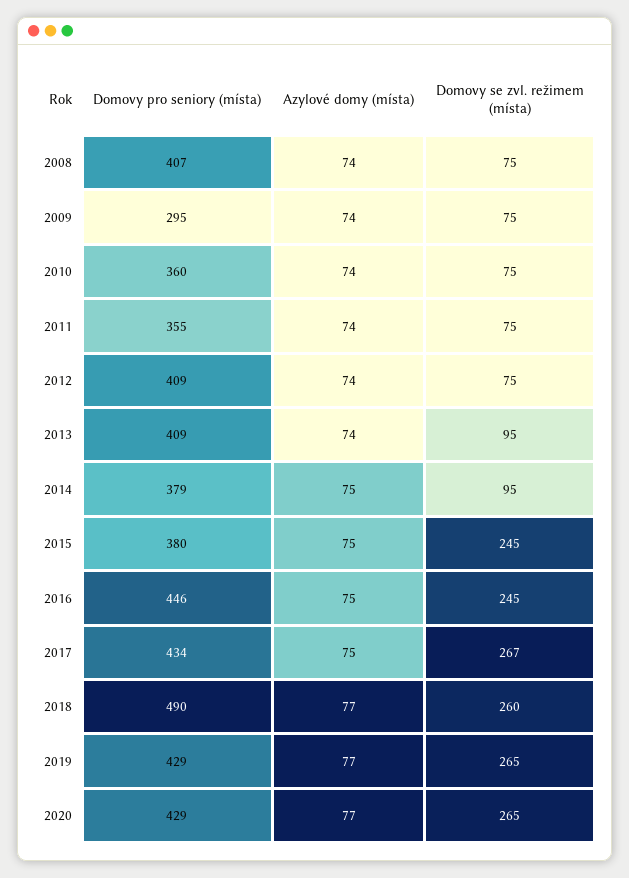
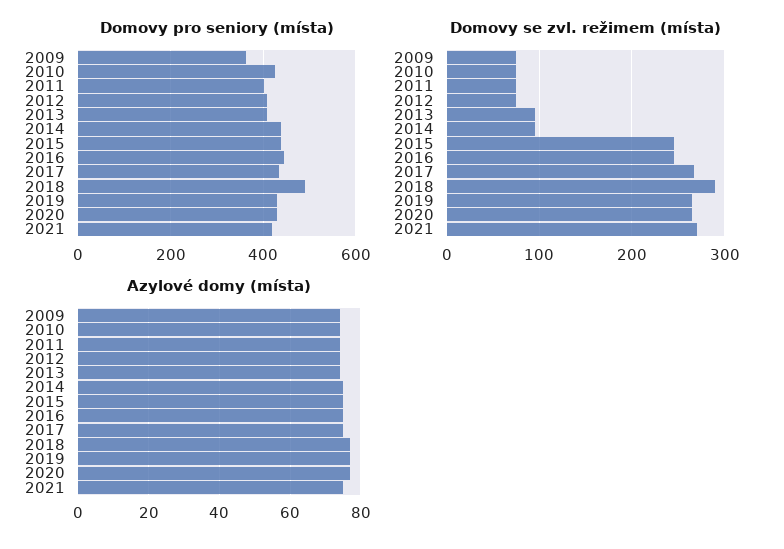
Domovy pro seniory (místa), 2008: 407 -> none
Azylové domy (místa), 2008: 74 -> none
Domovy se zvl. režimem (místa), 2008: 75 -> none
Domovy pro seniory (místa), 2009: 295 -> 360
Domovy pro seniory (místa), 2010: 360 -> 420
Domovy pro seniory (místa), 2011: 355 -> 400
Domovy pro seniory (místa), 2014: 379 -> 440
Domovy pro seniory (místa), 2015: 380 -> 440
Domovy se zvl. režimem (místa), 2018: 260 -> 290
Domovy pro seniory (místa), 2021: none -> 420
Domovy se zvl. režimem (místa), 2021: none -> 270
Azylové domy (místa), 2021: none -> 75

